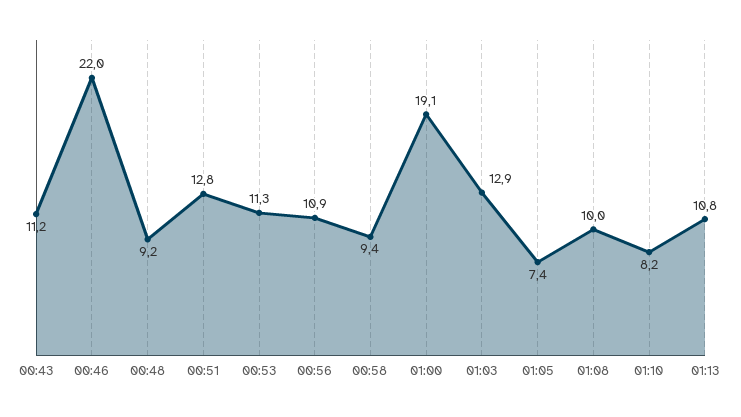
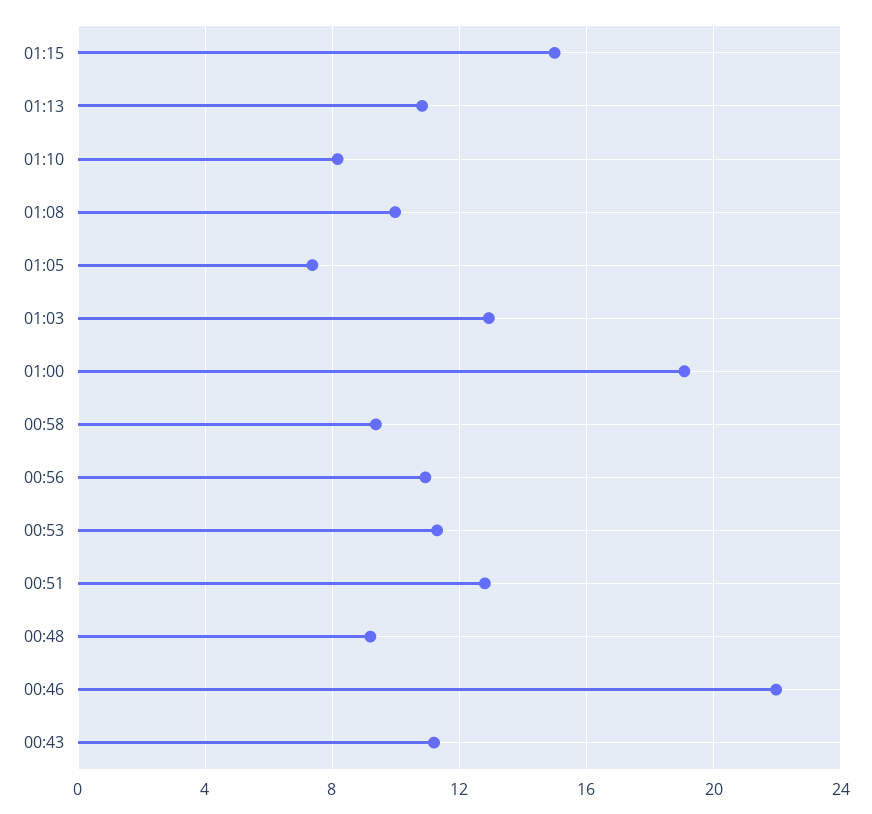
01:15: none -> 15

